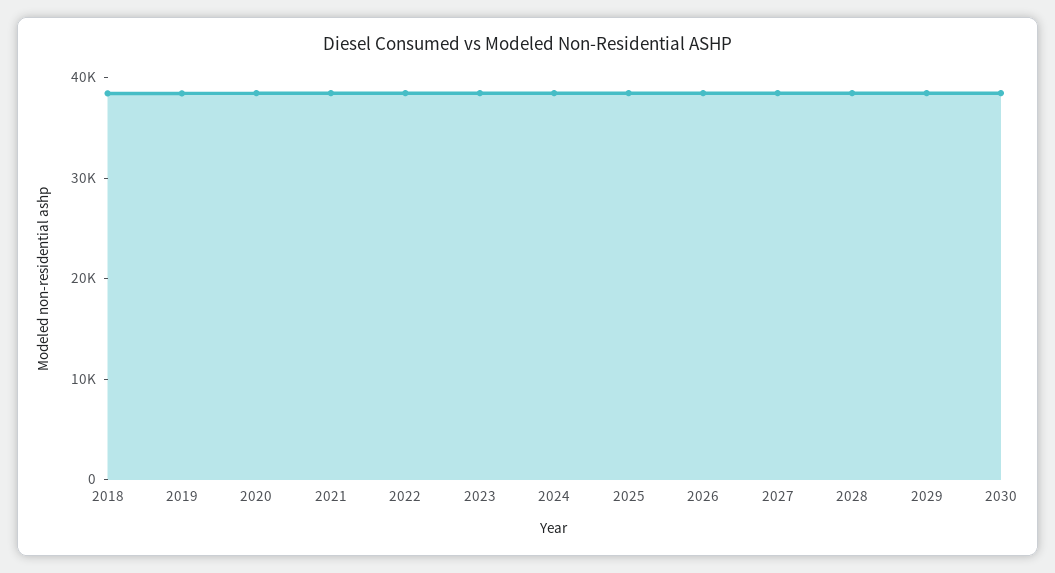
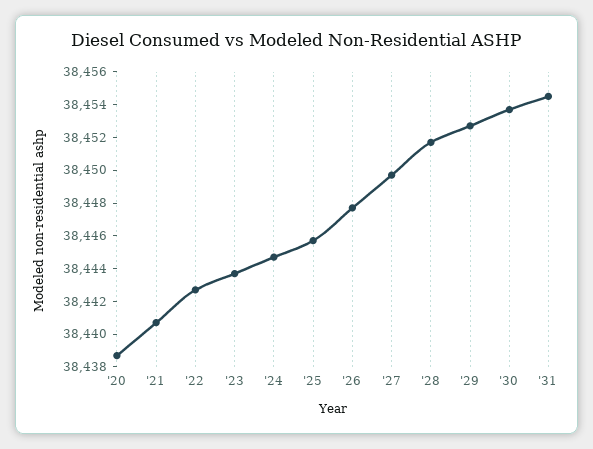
2018: 38000 -> none
2019: 38000 -> none
'31: none -> 38454.5

